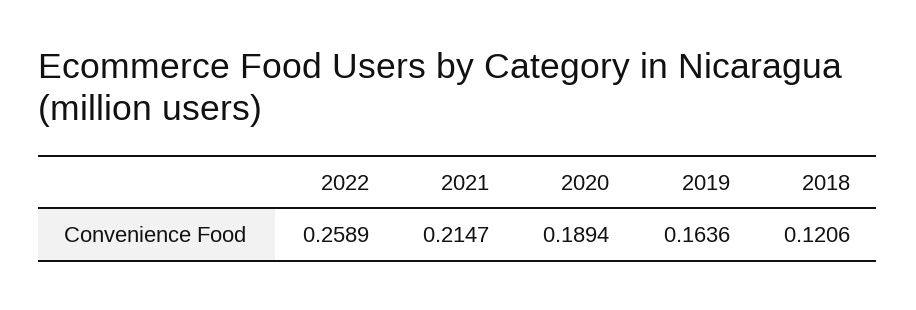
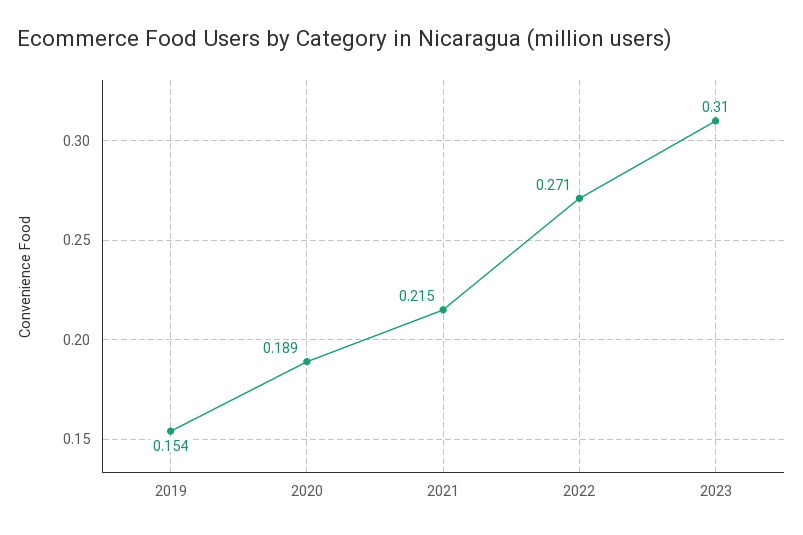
2022: 0.2589 -> 0.271
2019: 0.1636 -> 0.154
2018: 0.1206 -> none
2023: none -> 0.31

